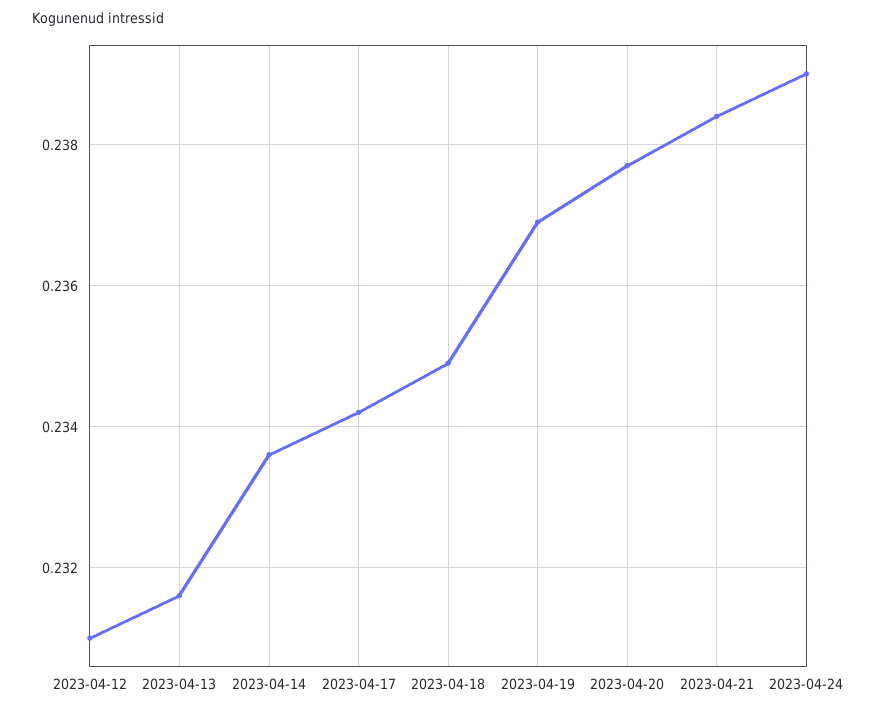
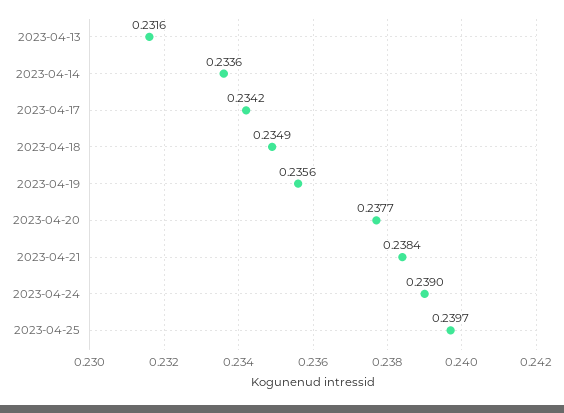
2023-04-12: 0.231 -> none
2023-04-19: 0.237 -> 0.2356
2023-04-25: none -> 0.2397

